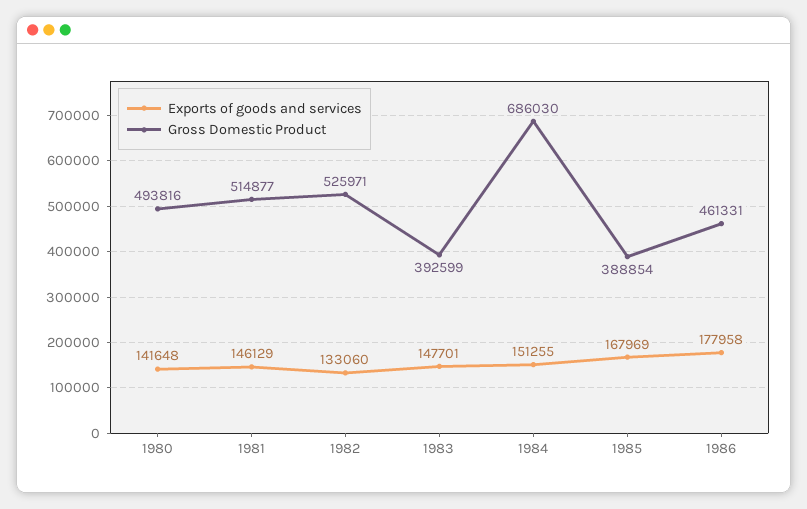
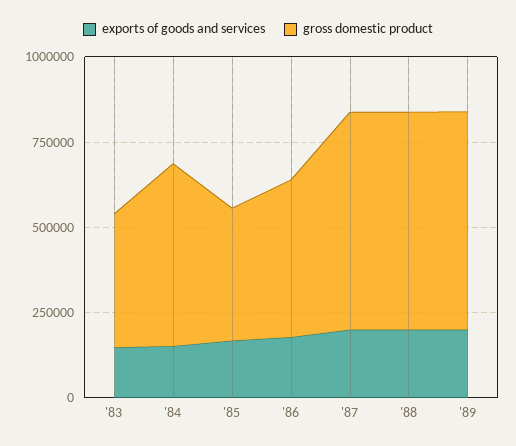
Exports of goods and services, 1980: 141648 -> none
Gross Domestic Product, 1980: 493816 -> none
Exports of goods and services, 1981: 146129 -> none
Gross Domestic Product, 1981: 514877 -> none
Exports of goods and services, 1982: 133060 -> none
Gross Domestic Product, 1982: 525971 -> none
Gross Domestic Product, 1984: 686030 -> 550000
Exports of goods and services, '87: none -> 200000
Gross Domestic Product, '87: none -> 650000
Exports of goods and services, '88: none -> 200000
Gross Domestic Product, '88: none -> 650000
Exports of goods and services, '89: none -> 200000
Gross Domestic Product, '89: none -> 650000

